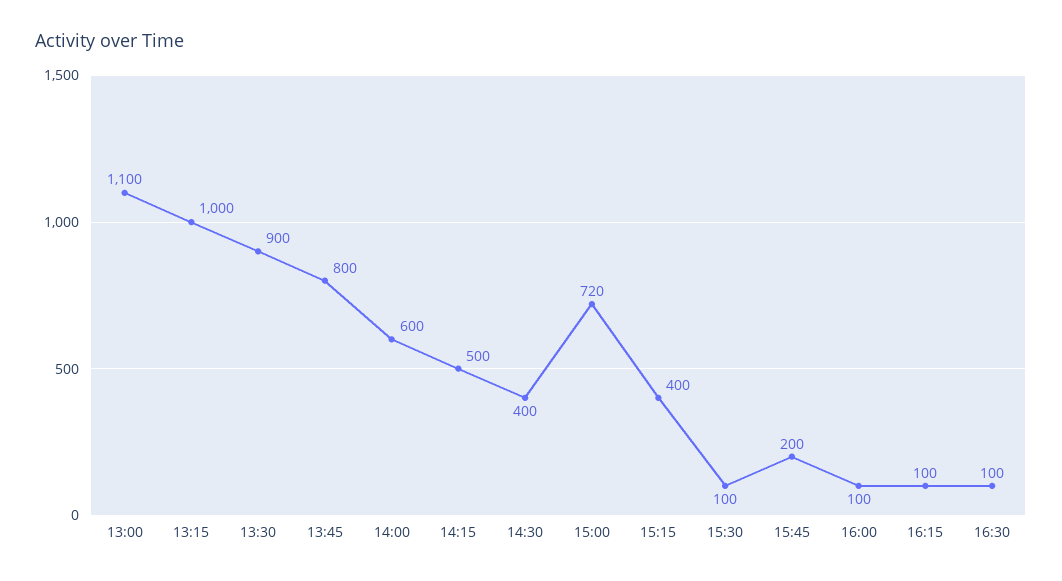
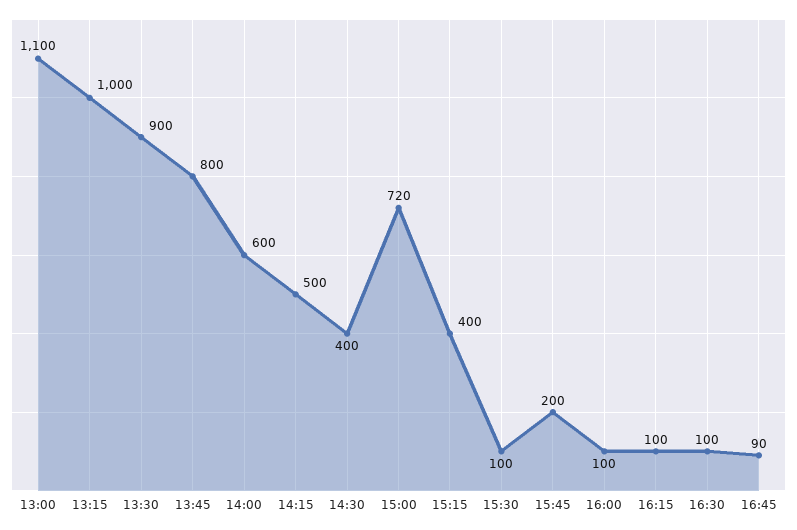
16:45: none -> 90

